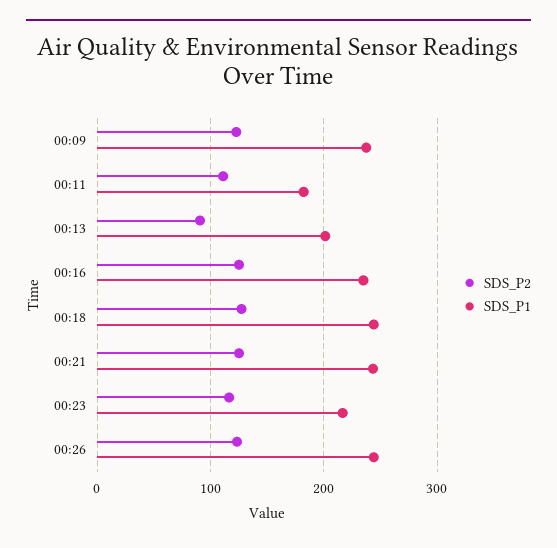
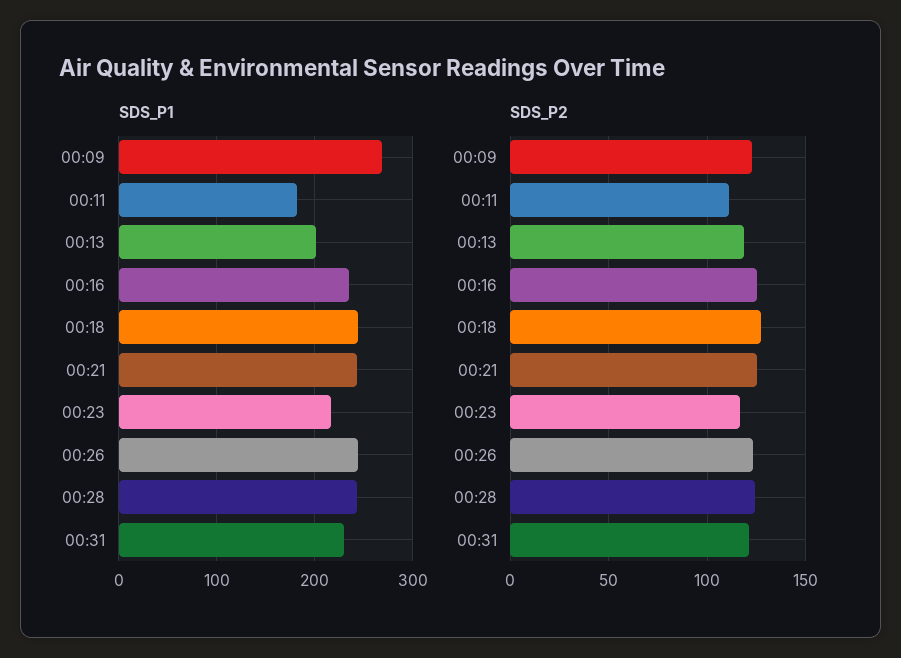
SDS_P1, 00:09: 240 -> 270
SDS_P2, 00:13: 90 -> 120
SDS_P1, 00:28: none -> 240
SDS_P1, 00:31: none -> 230
SDS_P2, 00:28: none -> 125
SDS_P2, 00:31: none -> 120

